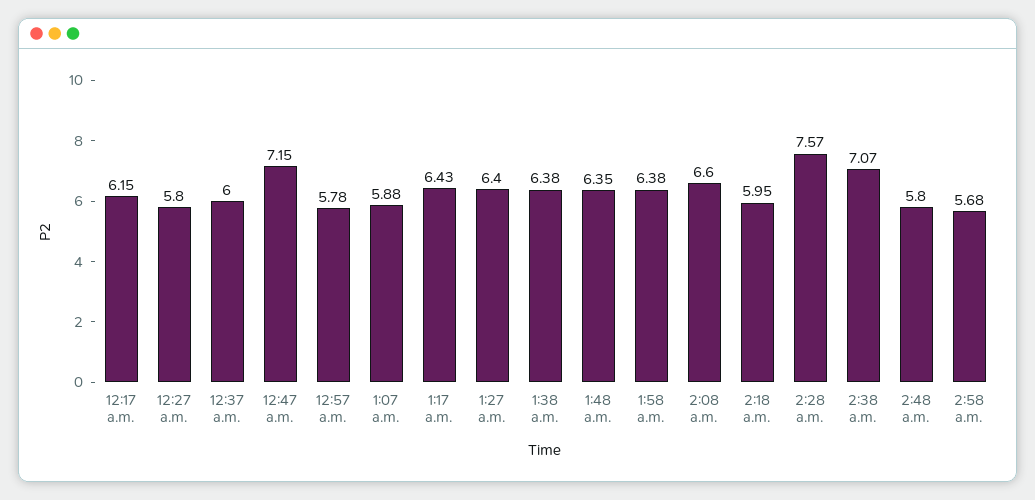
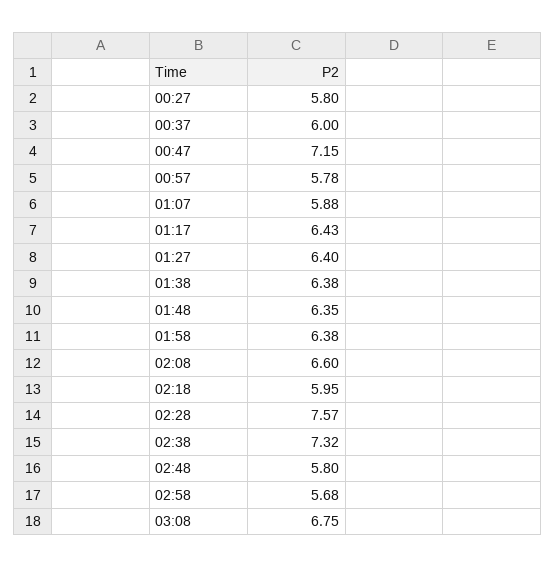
12:17 a.m.: 6.15 -> none
2:38 a.m.: 7.07 -> 7.32
03:08: none -> 6.75

